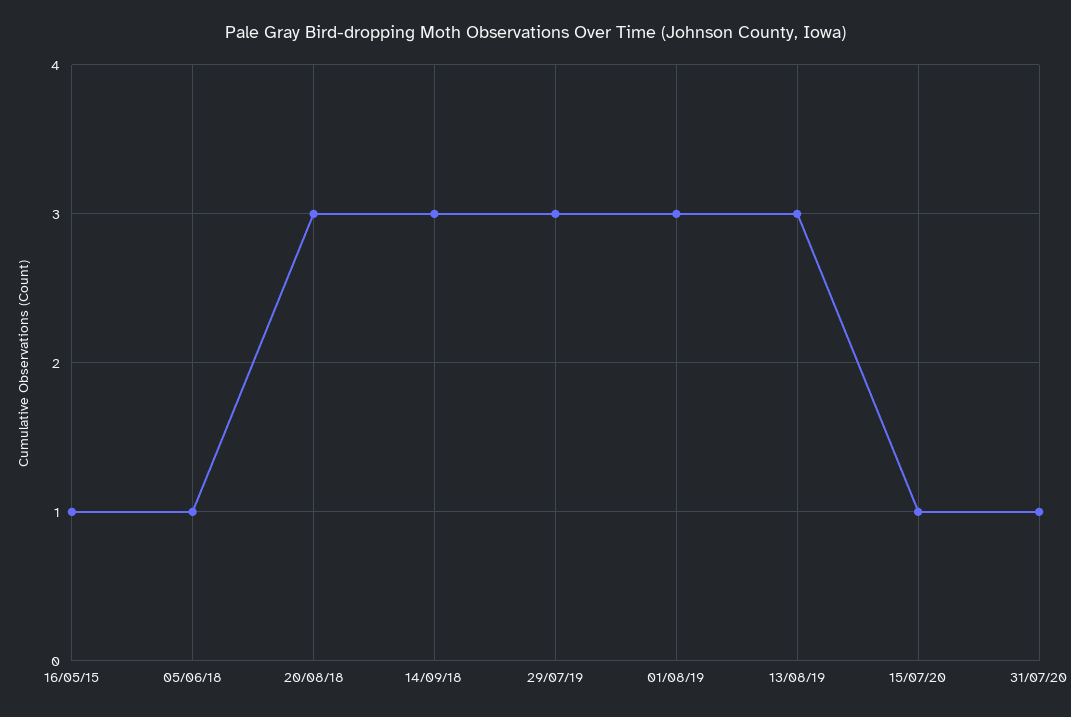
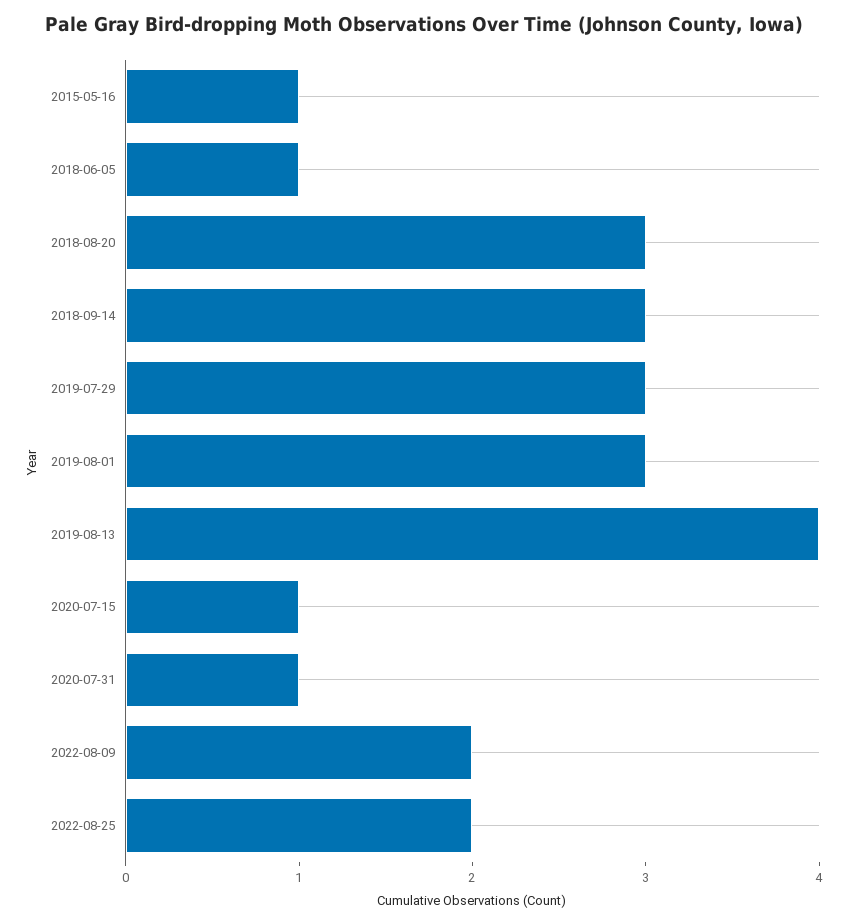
13/08/19: 3 -> 4
2022-08-09: none -> 2
2022-08-25: none -> 2

